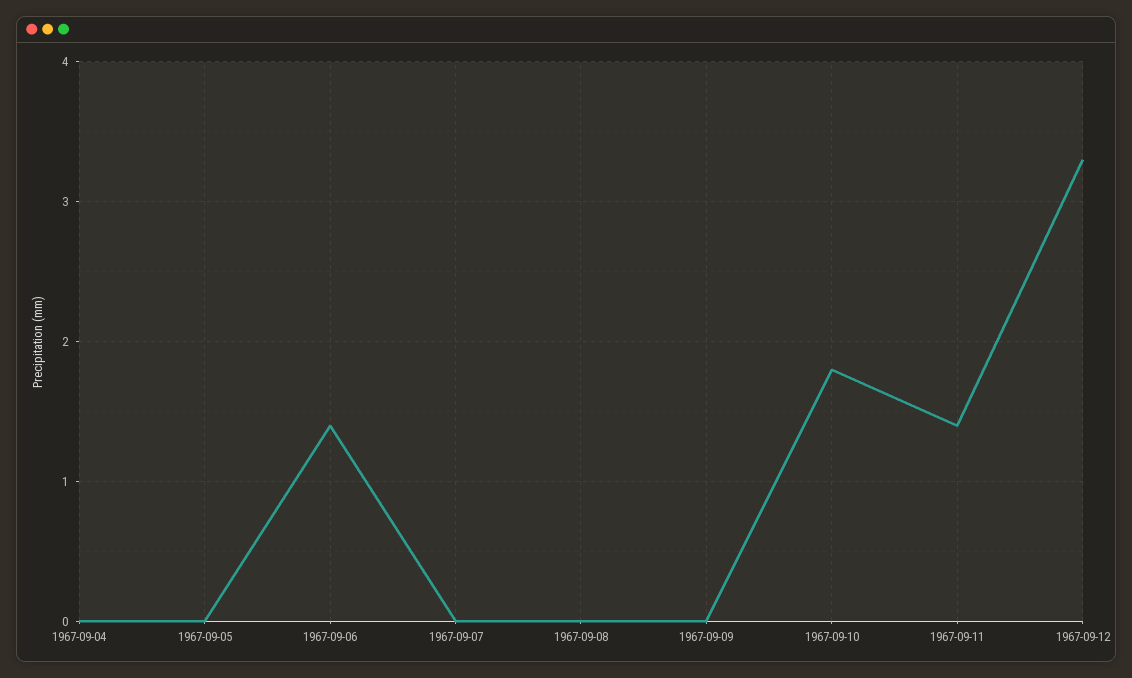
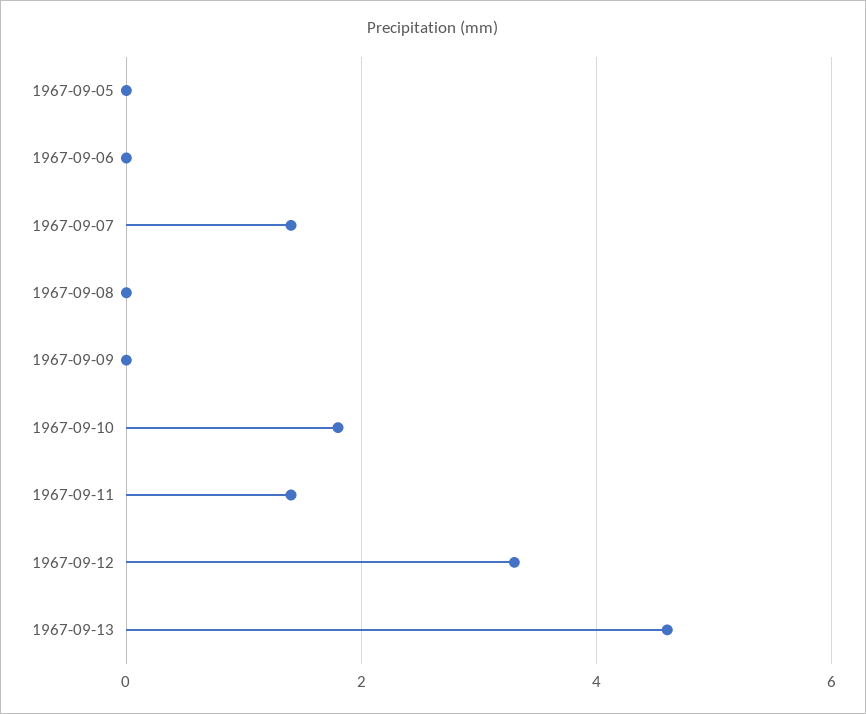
1967-09-04: 0 -> none
1967-09-06: 1.4 -> 0
1967-09-07: 0 -> 1.5
1967-09-13: none -> 4.5

